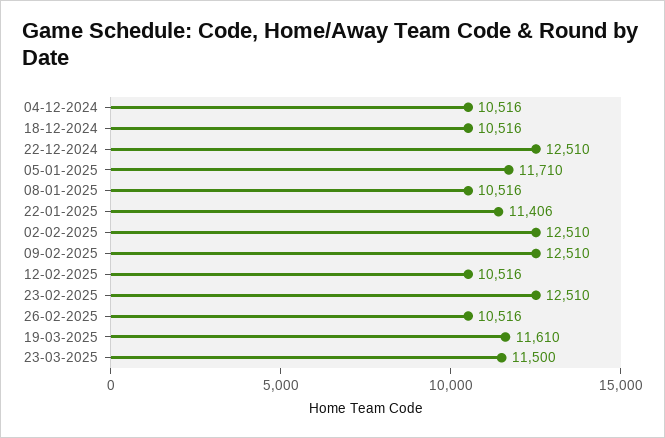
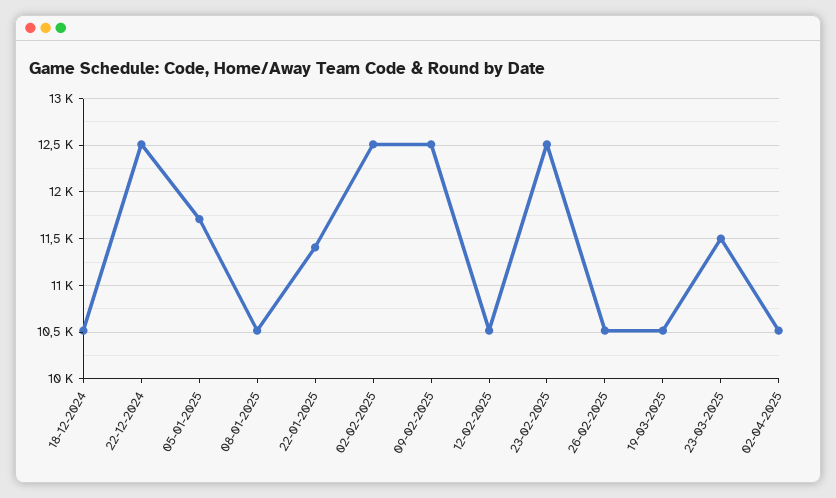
04-12-2024: 10516 -> none
19-03-2025: 11610 -> 10500
02-04-2025: none -> 10500

